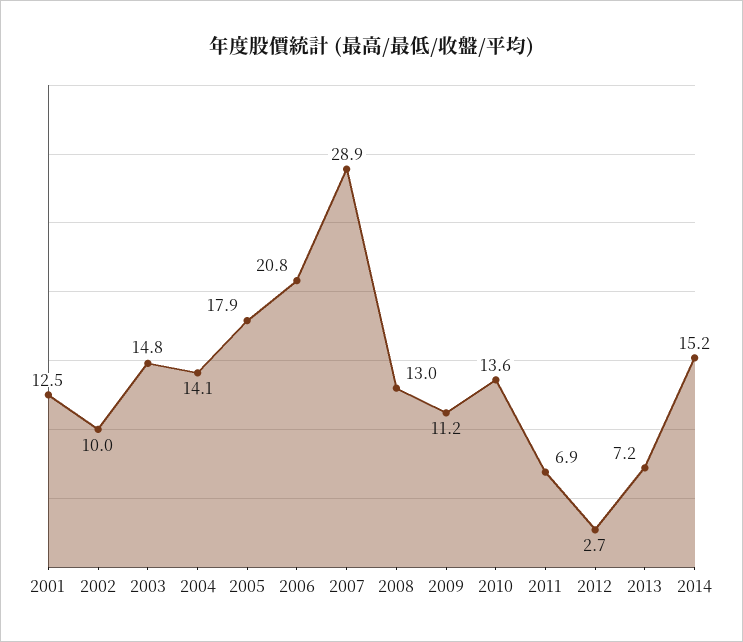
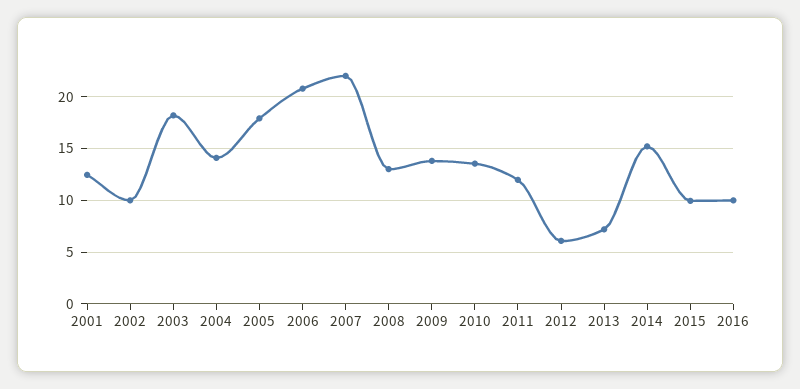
2003: 14.8 -> 18
2007: 28.9 -> 22
2009: 11.2 -> 14
2011: 6.9 -> 12
2012: 2.7 -> 6
2015: none -> 10
2016: none -> 10

